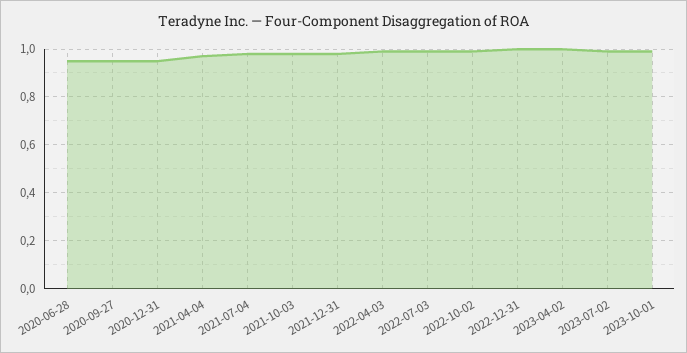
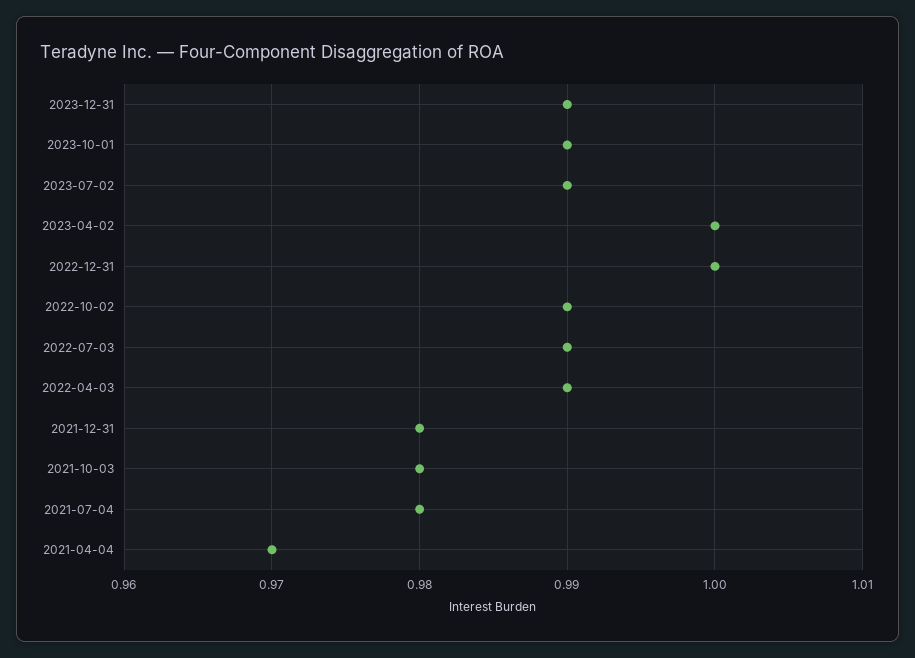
2020-06-28: 0.95 -> none
2020-09-27: 0.95 -> none
2020-12-31: 0.95 -> none
2023-12-31: none -> 0.99

